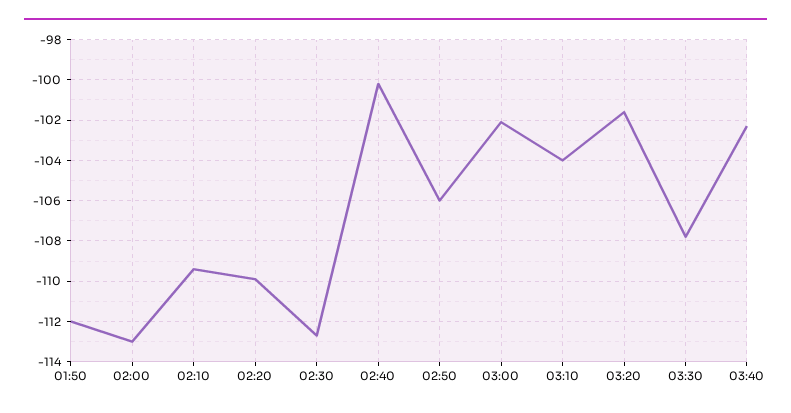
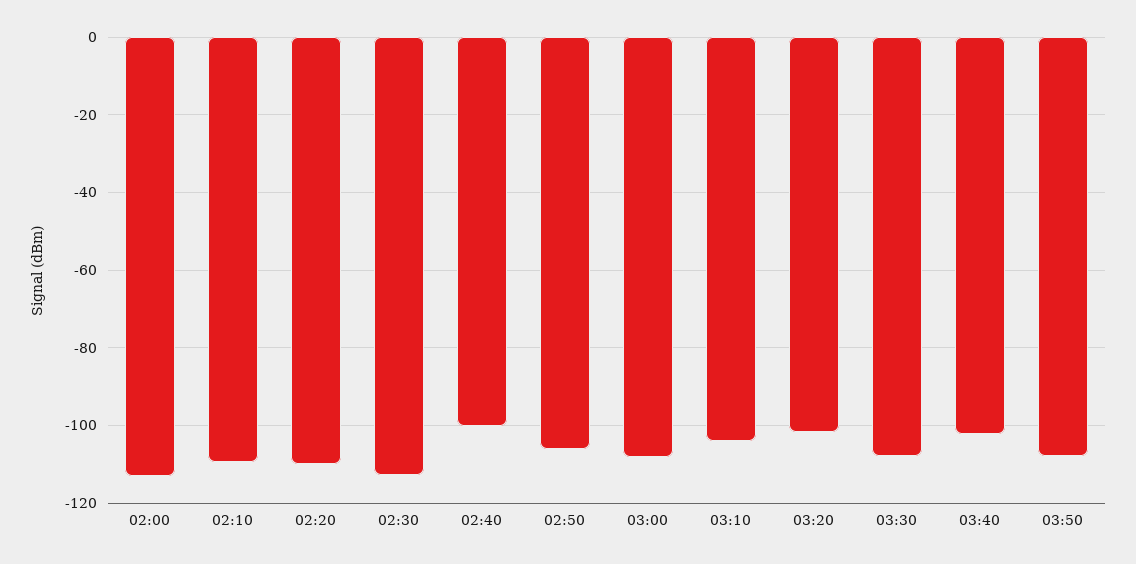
01:50: -112 -> none
03:00: -102 -> -108
03:50: none -> -108

